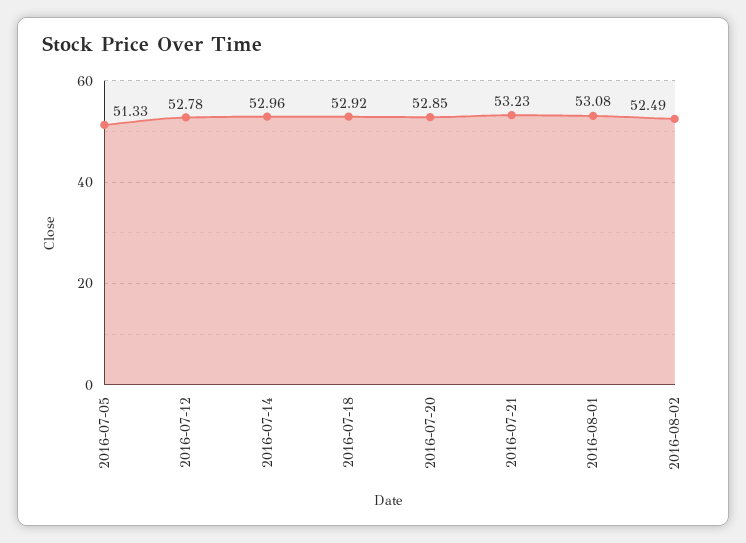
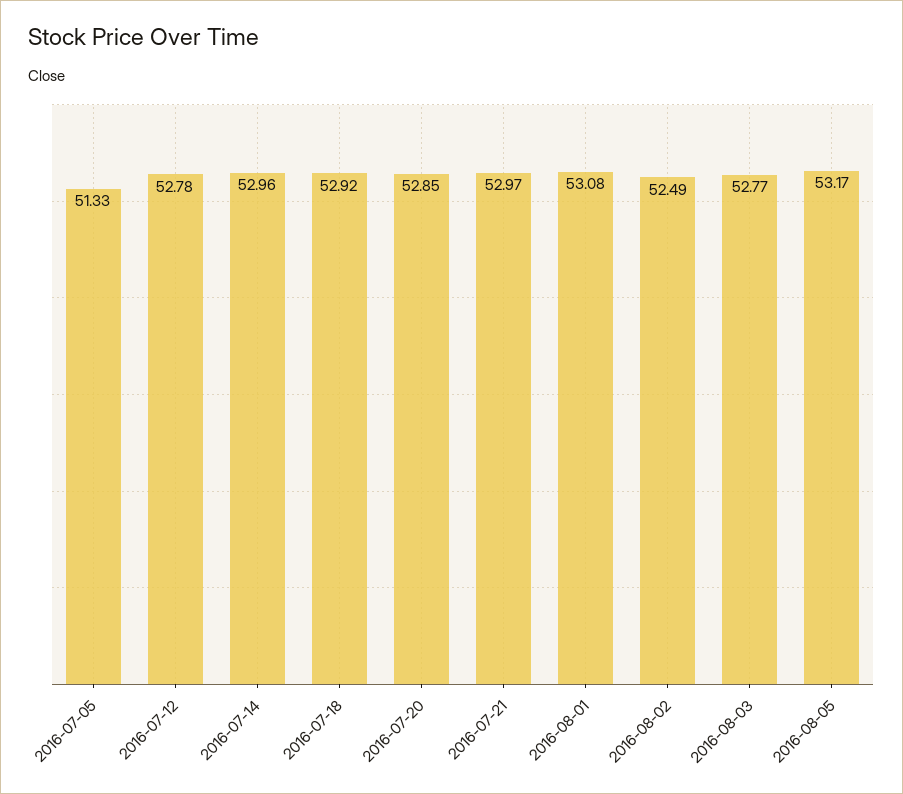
2016-07-21: 53.23 -> 52.97
2016-08-03: none -> 52.77
2016-08-05: none -> 53.17

